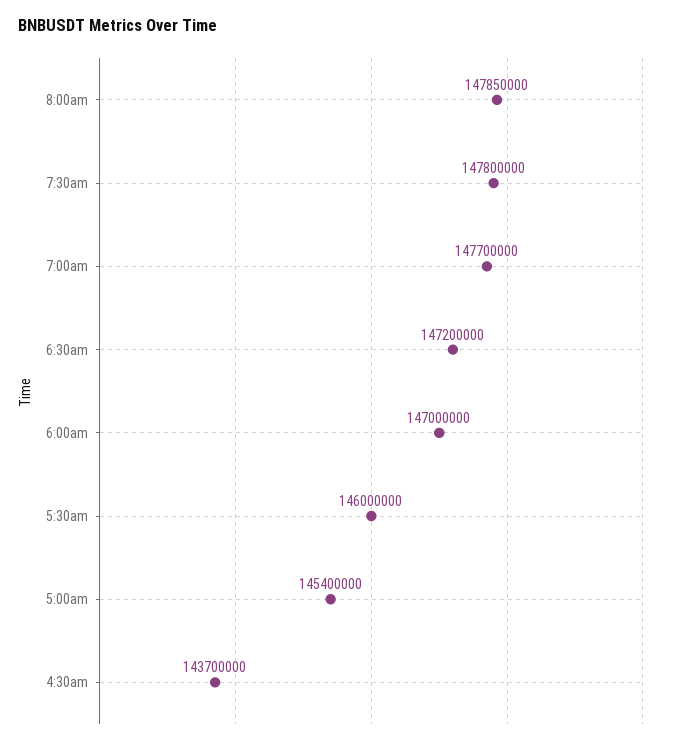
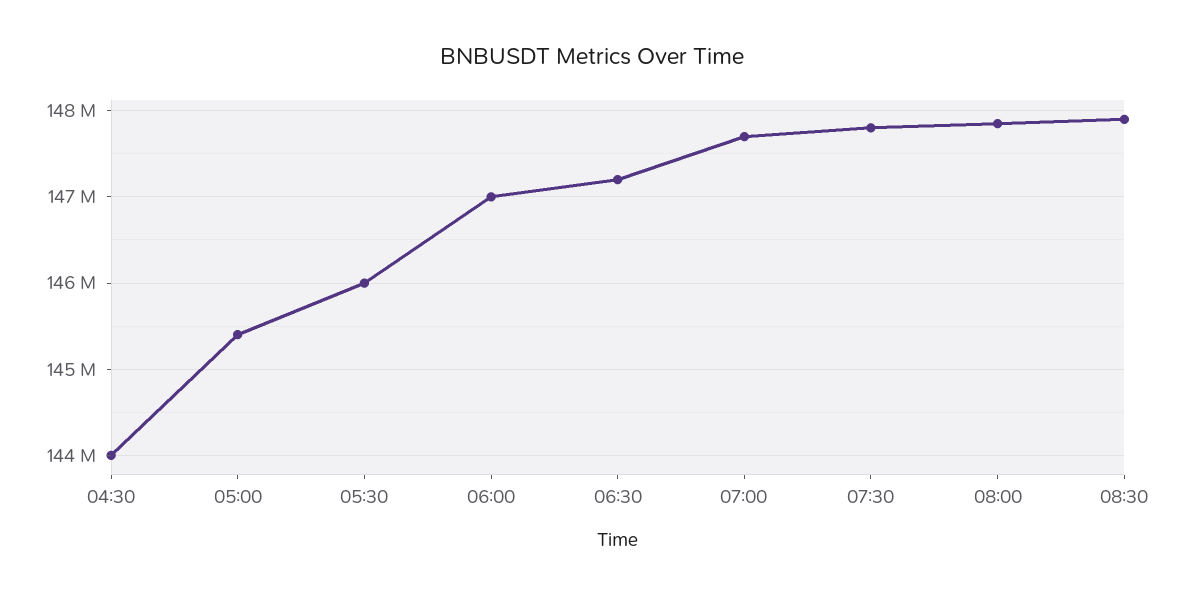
4:30am: 143700000 -> 144000000
08:30: none -> 147900000

